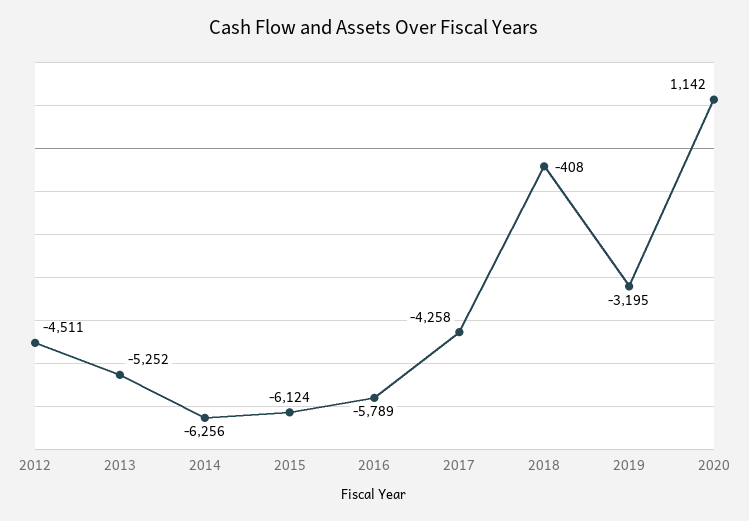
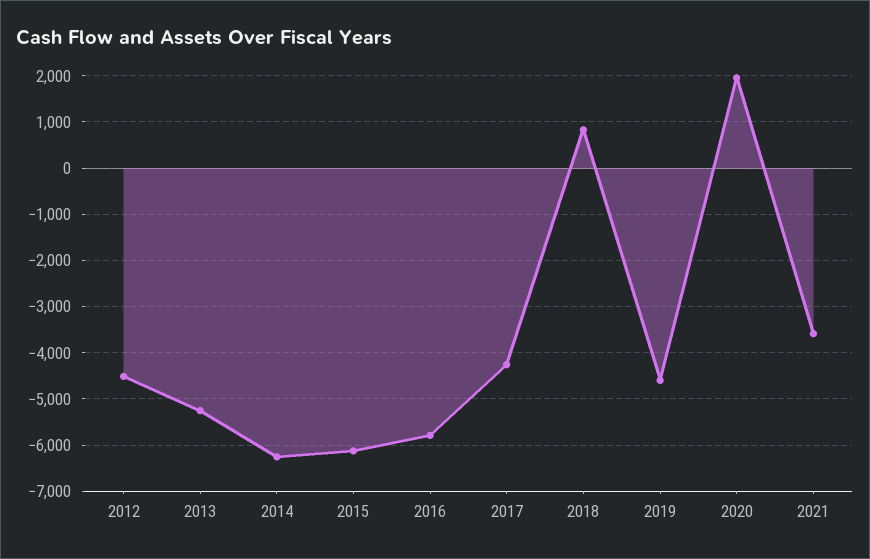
2018: -408 -> 800
2019: -3195 -> -4600
2020: 1142 -> 2000
2021: none -> -3600

